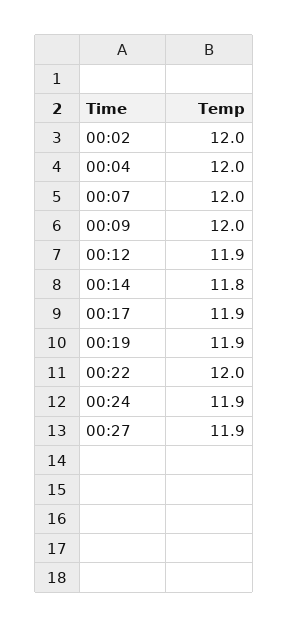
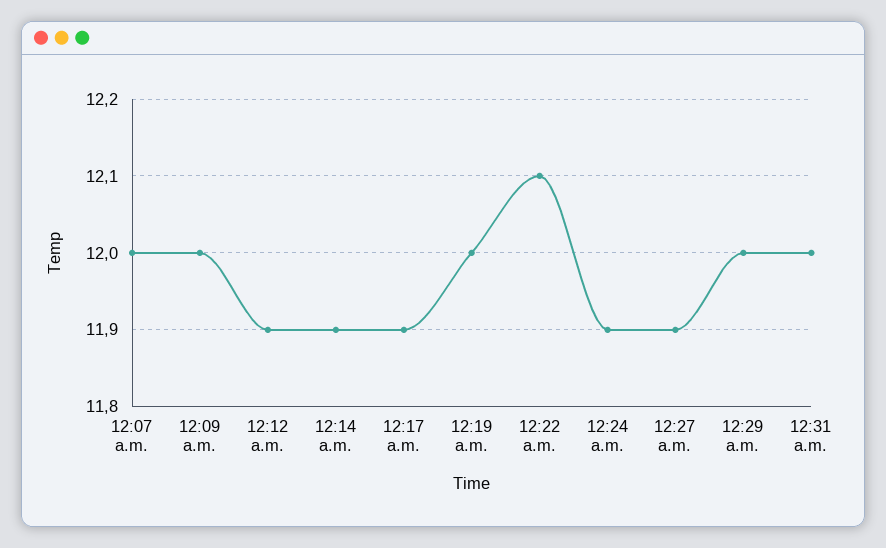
00:02: 12 -> none
00:04: 12 -> none
00:14: 11.8 -> 11.9
00:19: 11.9 -> 12
00:22: 12 -> 12.1
12:29 a.m.: none -> 12
12:31 a.m.: none -> 12

